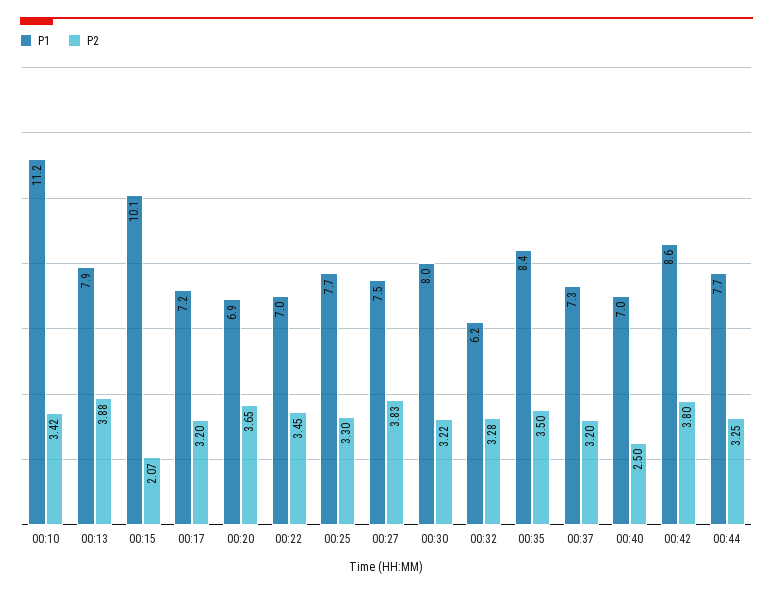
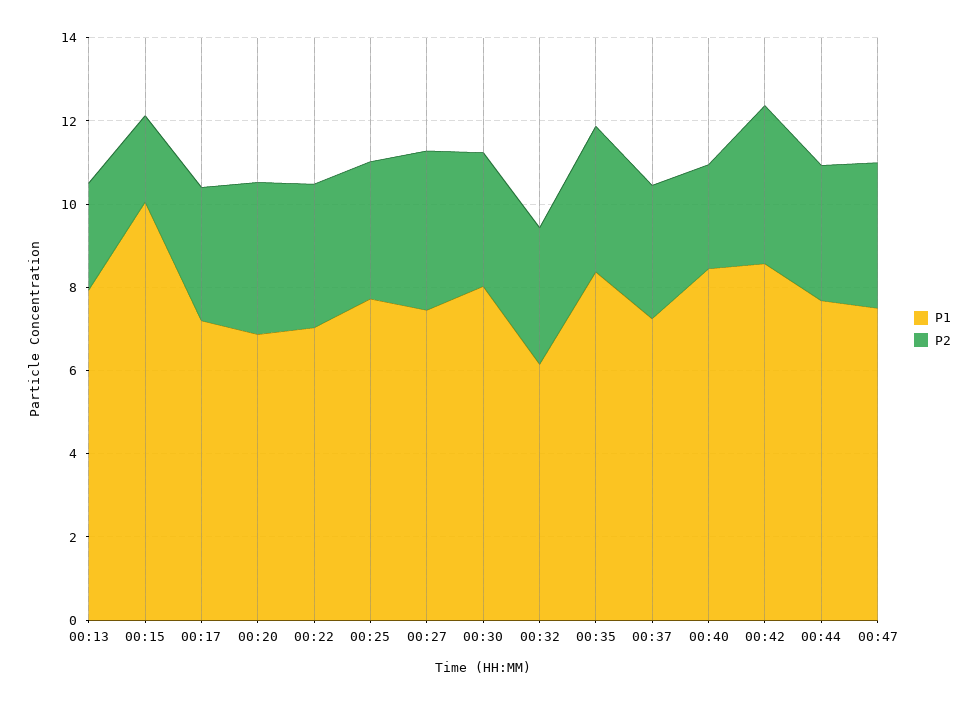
P1, 00:10: 11.2 -> none
P2, 00:10: 3.42 -> none
P2, 00:13: 3.88 -> 2.5
P1, 00:40: 7 -> 8.5
P1, 00:47: none -> 7.5
P2, 00:47: none -> 3.5

